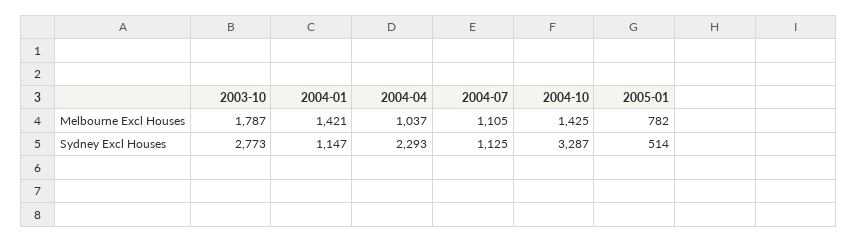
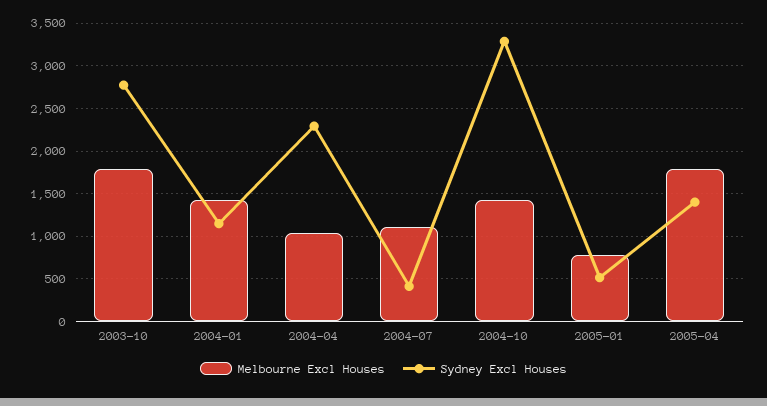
Sydney Excl Houses, 2004-07: 1125 -> 400
Melbourne Excl Houses, 2005-04: none -> 1800
Sydney Excl Houses, 2005-04: none -> 1400

